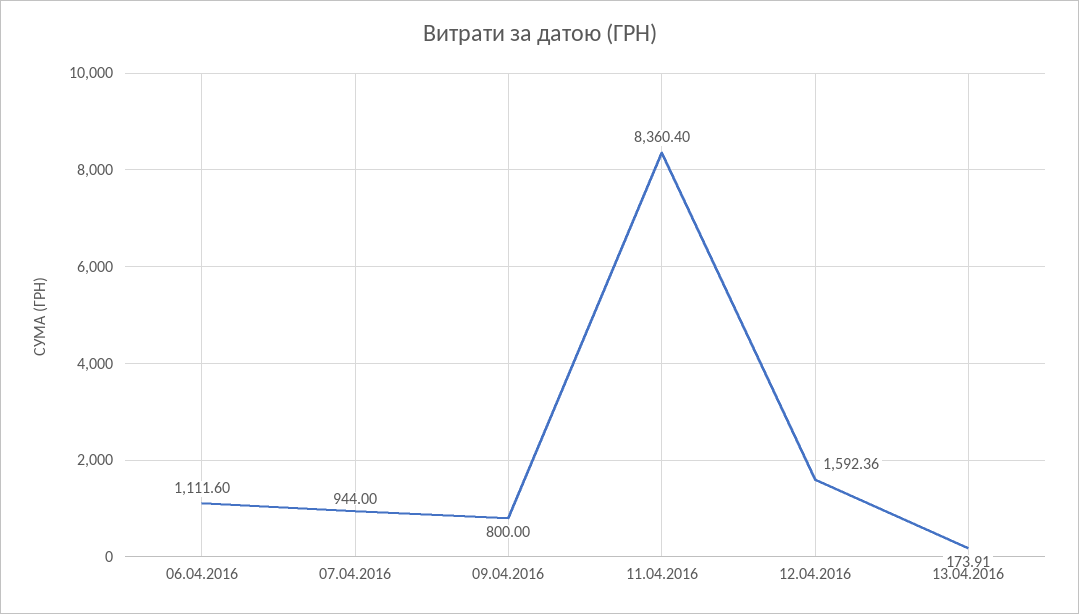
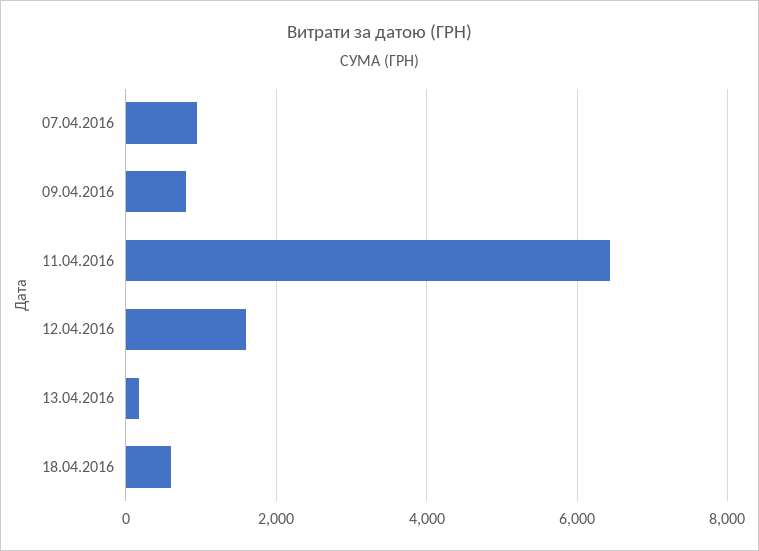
06.04.2016: 1111.6 -> none
11.04.2016: 8360.4 -> 6400
18.04.2016: none -> 600

